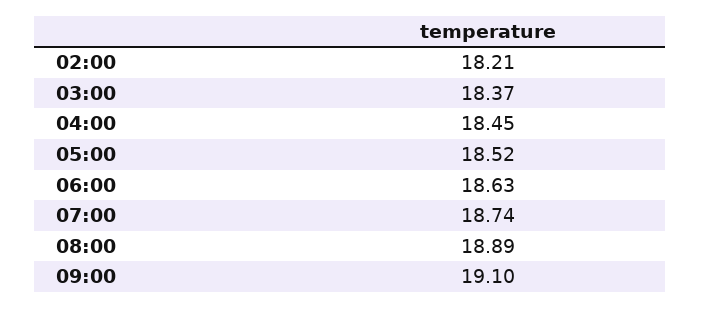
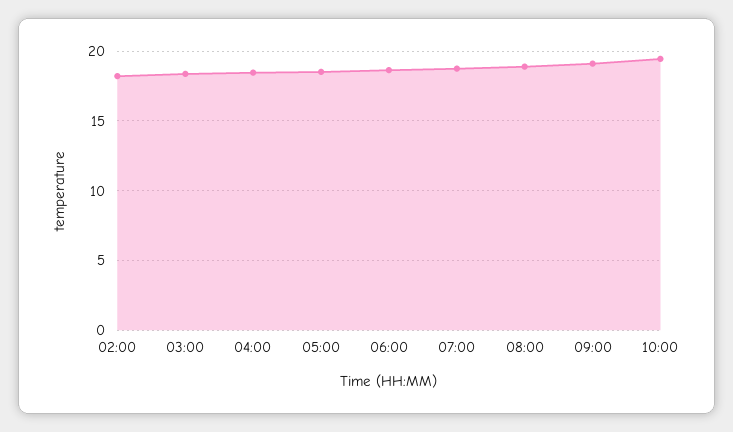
10:00: none -> 19.5

